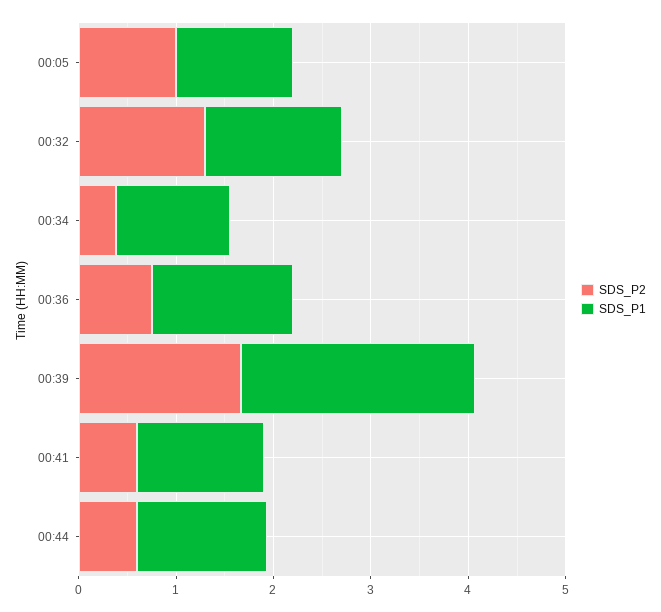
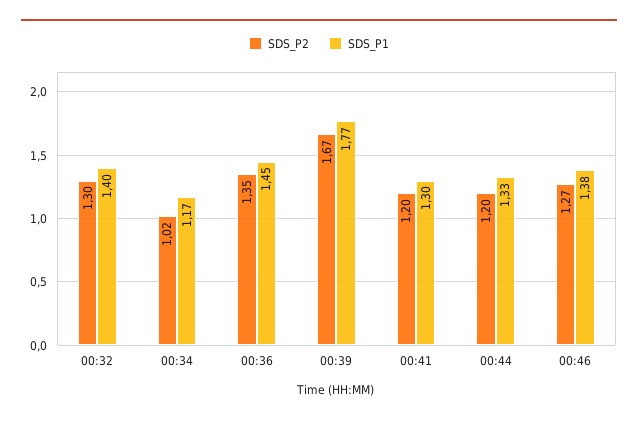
SDS_P2, 00:05: 1 -> none
SDS_P1, 00:05: 1.2 -> none
SDS_P2, 00:34: 0.4 -> 1.02
SDS_P2, 00:36: 0.8 -> 1.35
SDS_P1, 00:39: 2.4 -> 1.77
SDS_P2, 00:41: 0.6 -> 1.2
SDS_P2, 00:44: 0.6 -> 1.2
SDS_P2, 00:46: none -> 1.27
SDS_P1, 00:46: none -> 1.38

